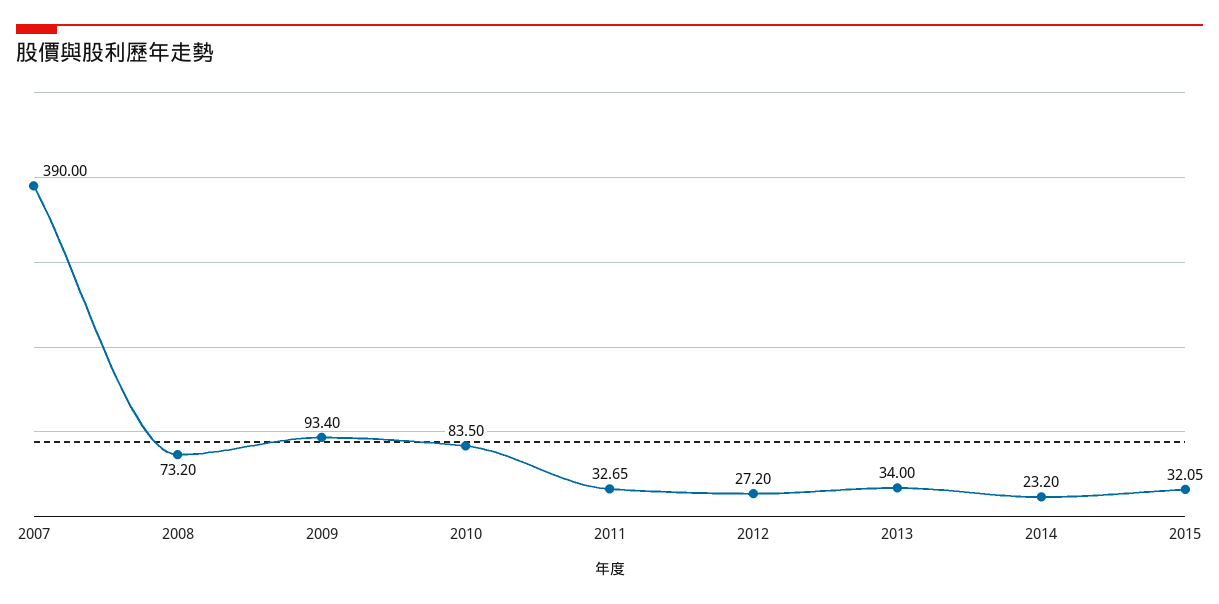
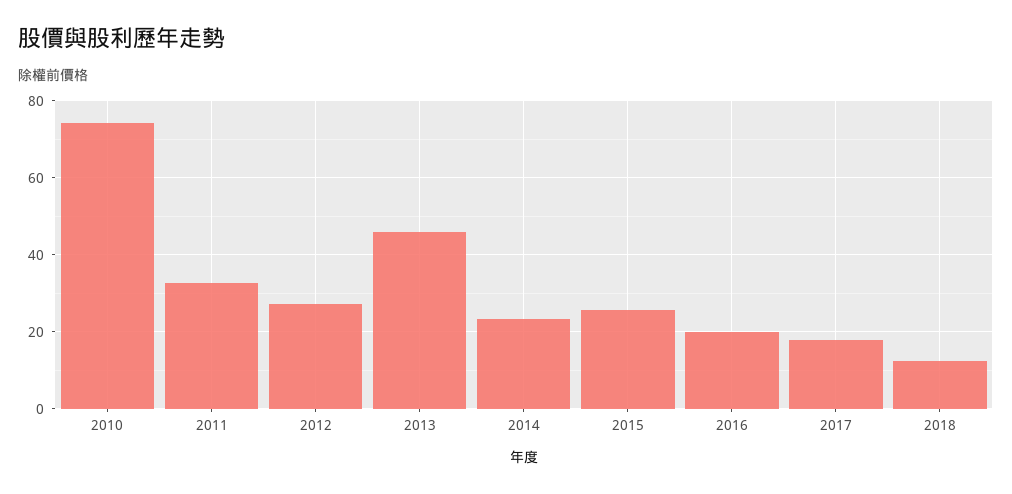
2007: 390 -> none
2008: 73.2 -> none
2009: 93.4 -> none
2010: 83.5 -> 74
2013: 34 -> 46
2015: 32.05 -> 26
2016: none -> 20
2017: none -> 18
2018: none -> 12

